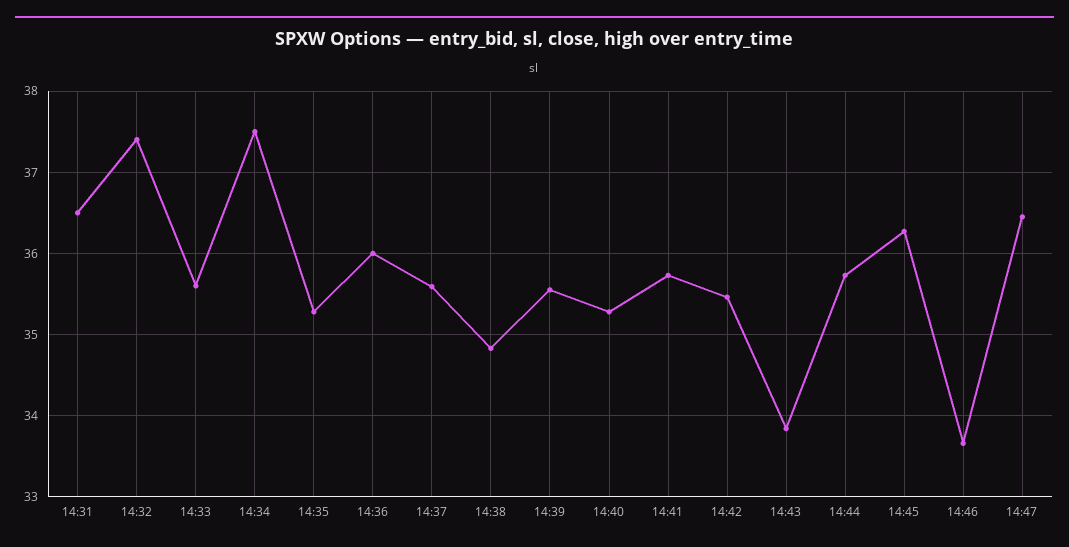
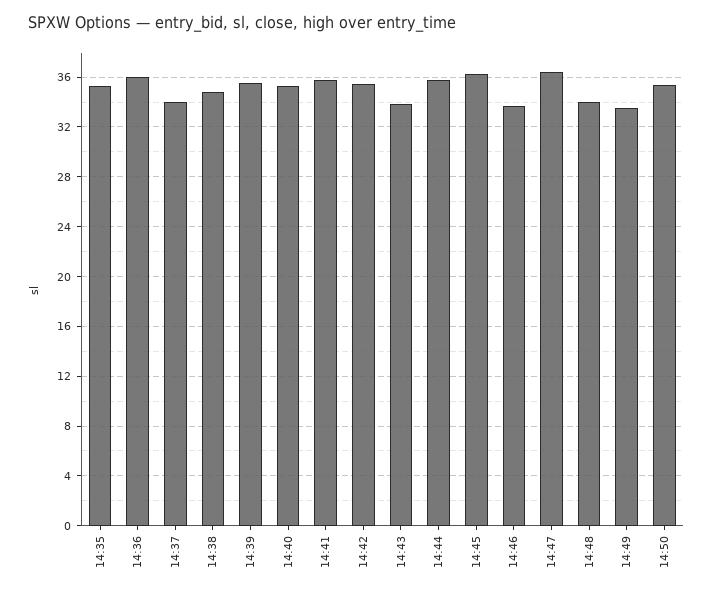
14:31: 36.5 -> none
14:32: 37.4 -> none
14:33: 35.6 -> none
14:34: 37.5 -> none
14:37: 35.6 -> 34
14:48: none -> 34
14:49: none -> 33.5
14:50: none -> 35.5

